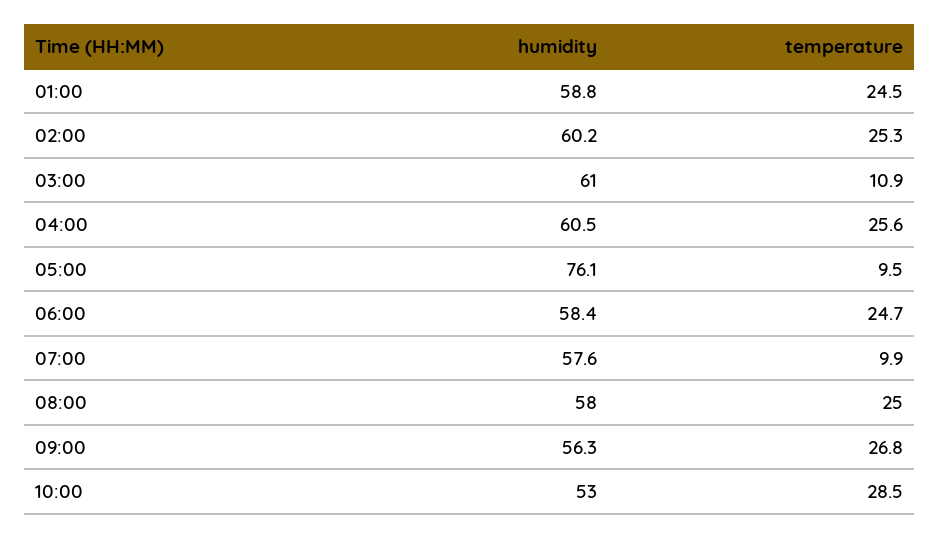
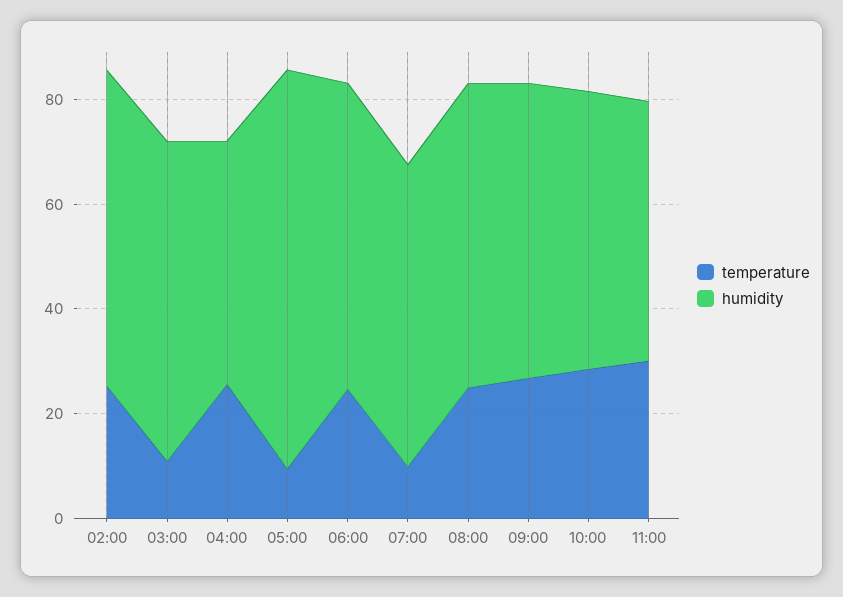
humidity, 01:00: 58.8 -> none
temperature, 01:00: 24.5 -> none
humidity, 04:00: 60.5 -> 45
temperature, 11:00: none -> 30
humidity, 11:00: none -> 50

